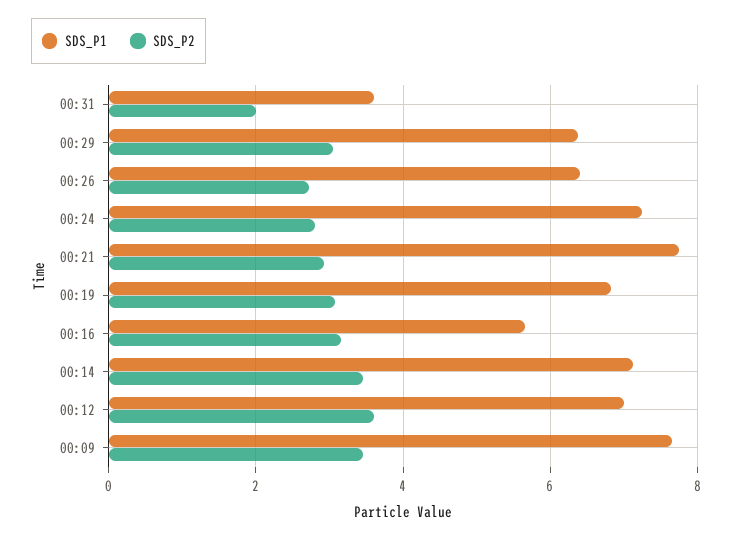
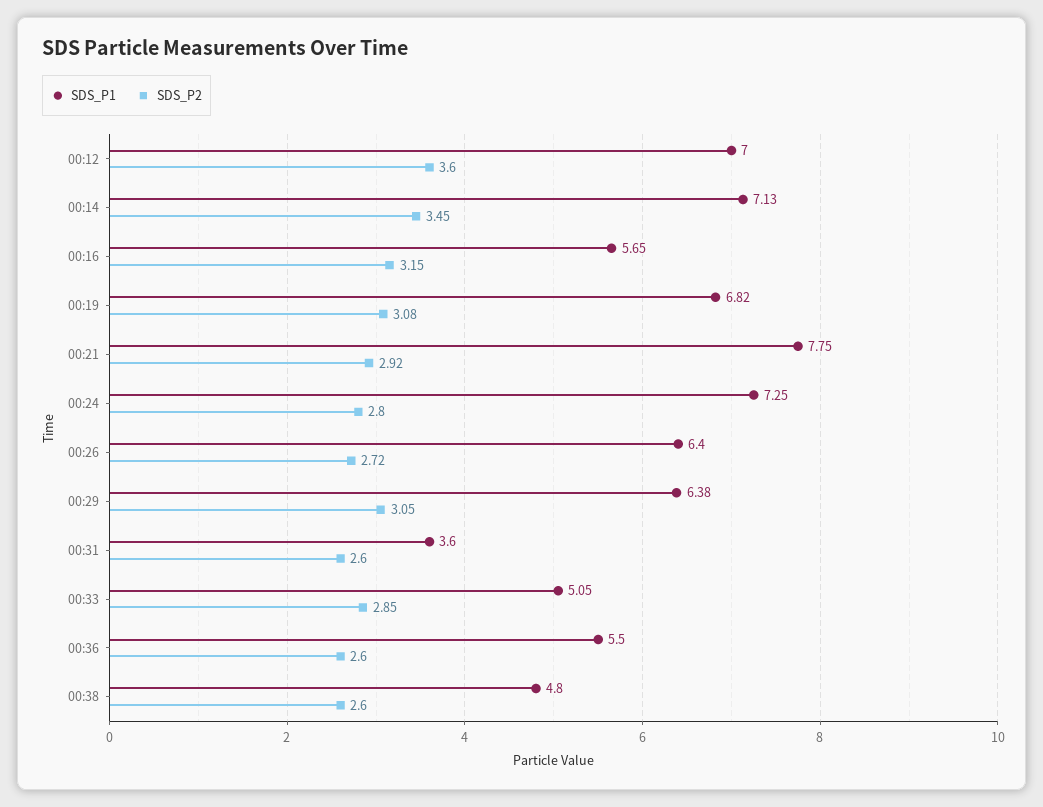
SDS_P2, 00:31: 2 -> 2.6
SDS_P1, 00:09: 7.6 -> none
SDS_P2, 00:09: 3.4 -> none
SDS_P1, 00:33: none -> 5.05
SDS_P2, 00:33: none -> 2.85
SDS_P1, 00:36: none -> 5.5
SDS_P2, 00:36: none -> 2.6
SDS_P1, 00:38: none -> 4.8
SDS_P2, 00:38: none -> 2.6

